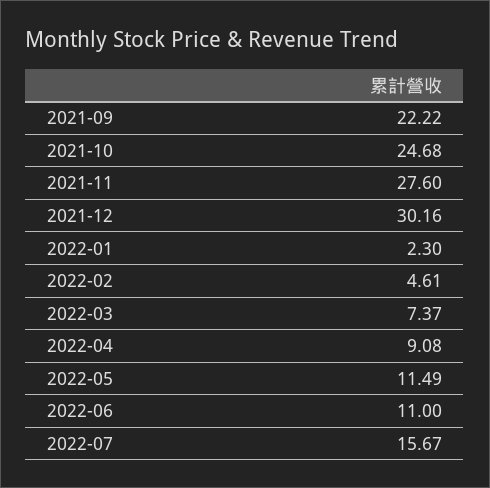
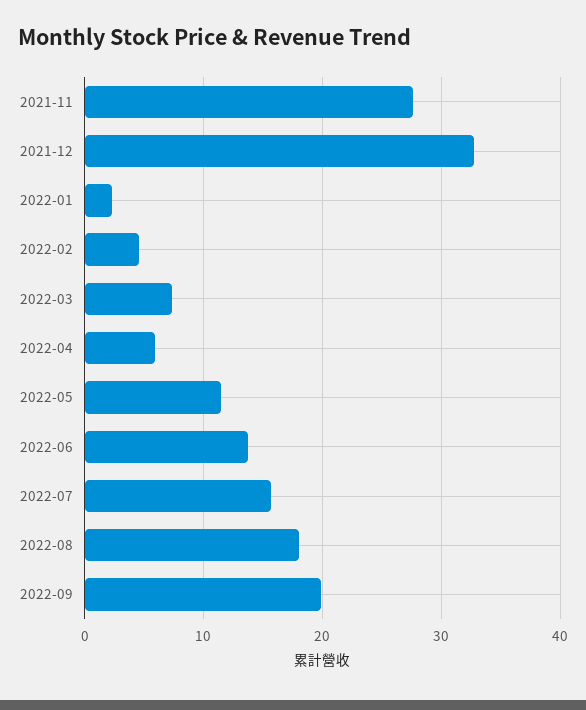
2021-09: 22.22 -> none
2021-10: 24.68 -> none
2021-12: 30.16 -> 33
2022-04: 9.08 -> 6
2022-06: 11 -> 14
2022-08: none -> 18
2022-09: none -> 20

